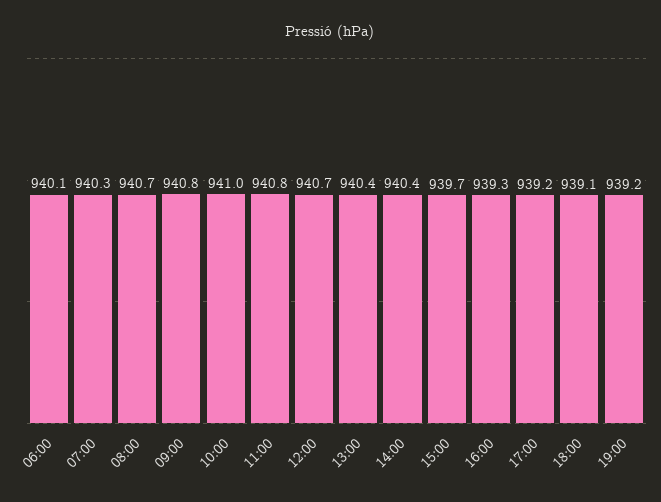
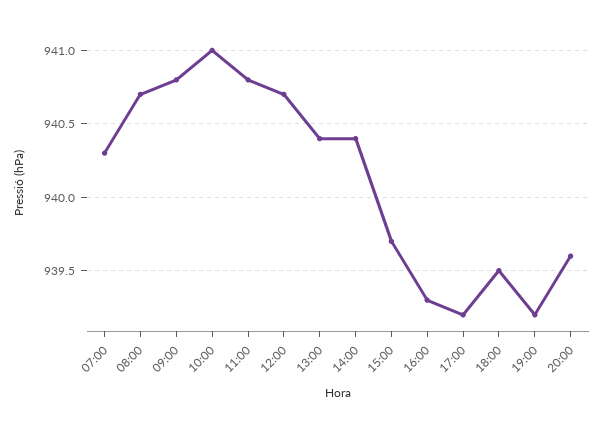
06:00: 940.1 -> none
18:00: 939.1 -> 939.5
20:00: none -> 939.6

